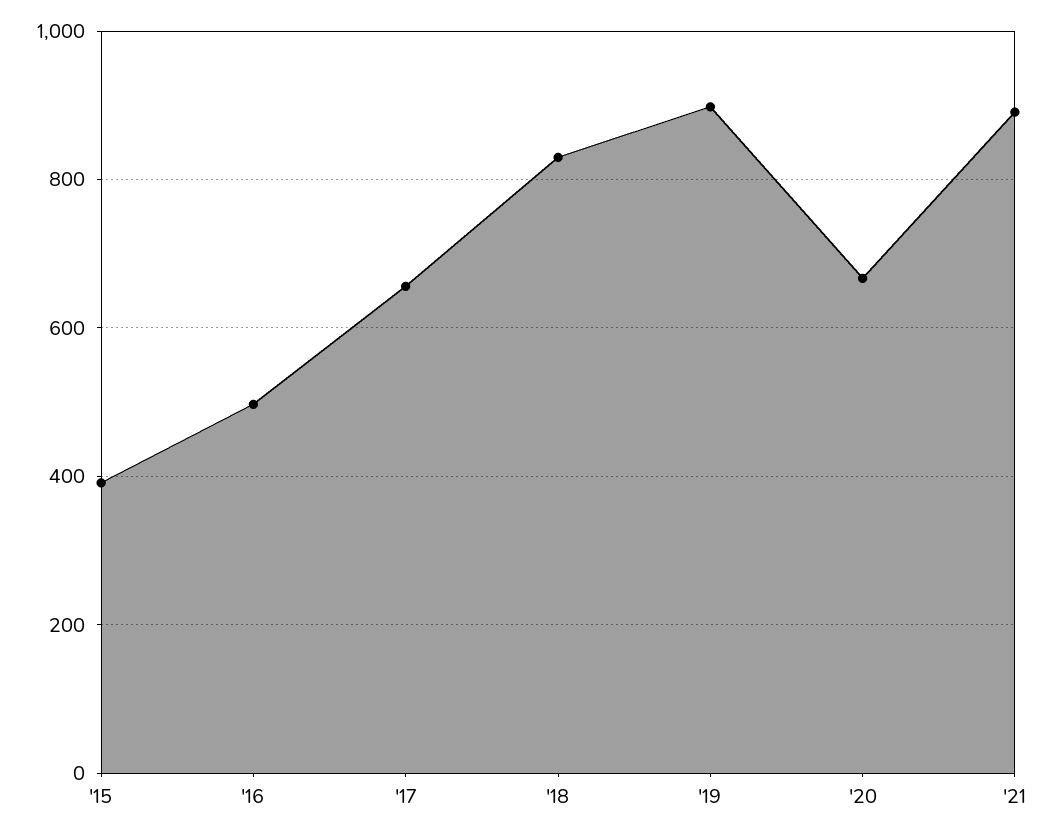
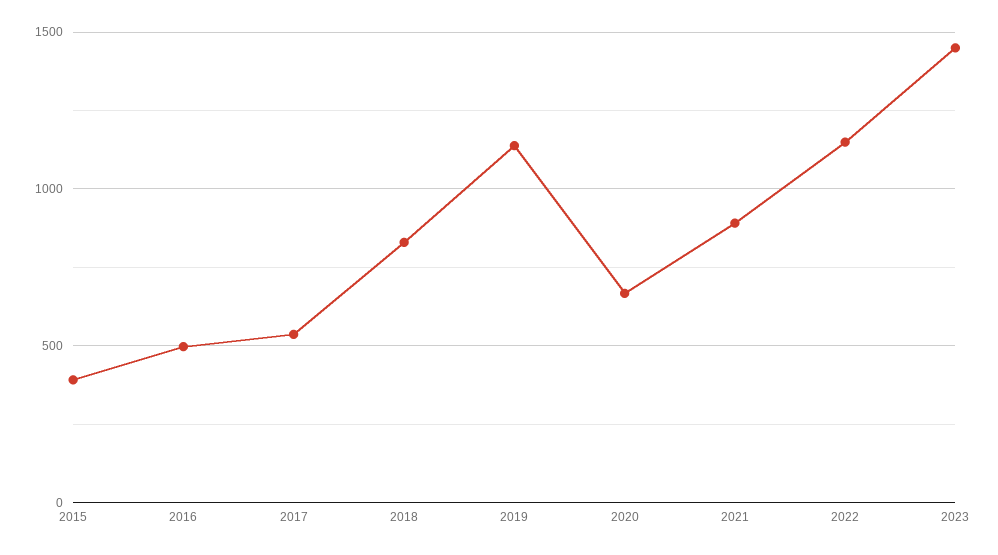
'17: 660 -> 550
'19: 900 -> 1150
2022: none -> 1150
2023: none -> 1450

